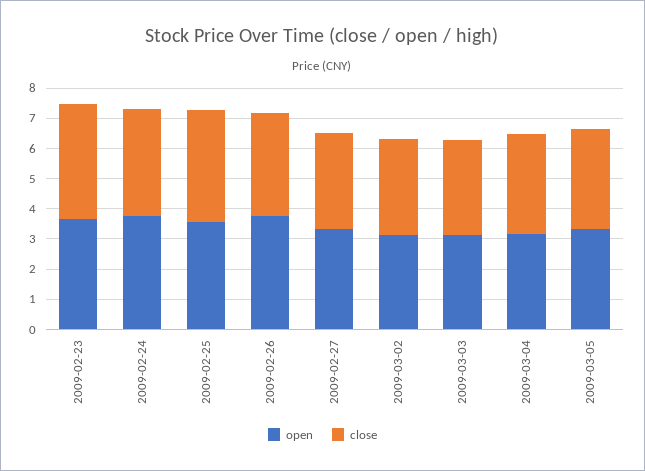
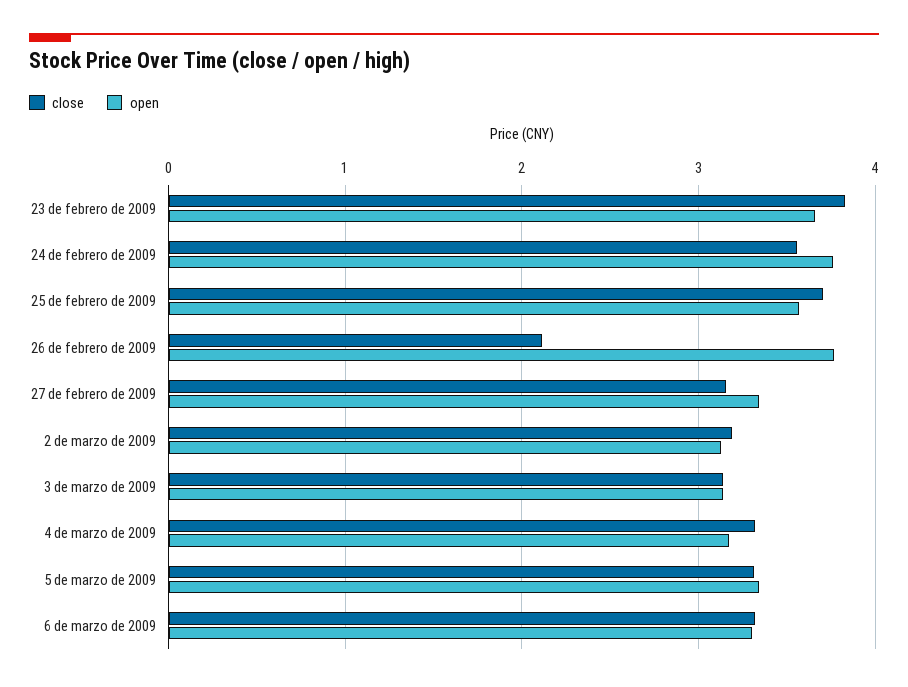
close, 2009-02-26: 3.5 -> 2.1
close, 6 de marzo de 2009: none -> 3.3
open, 6 de marzo de 2009: none -> 3.3

